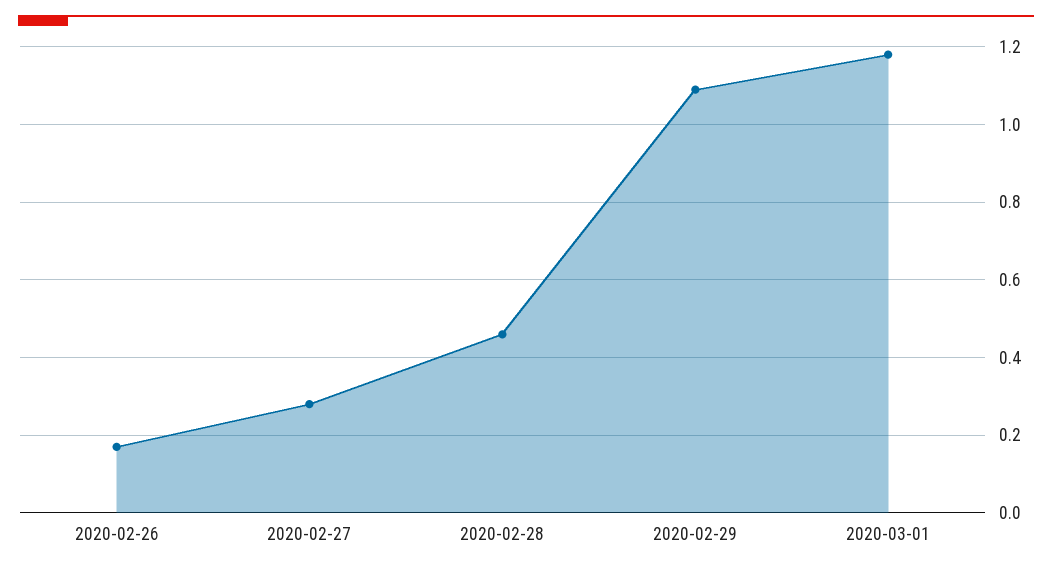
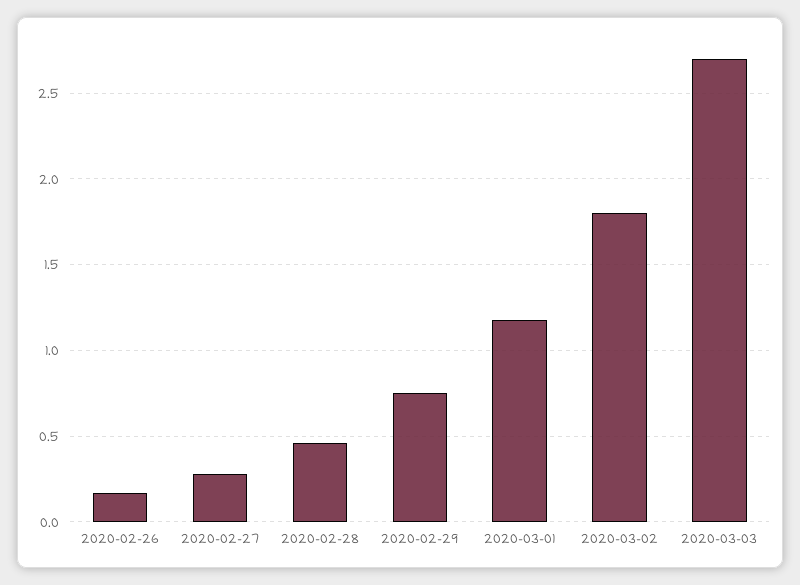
2020-02-29: 1.1 -> 0.75
2020-03-02: none -> 1.8
2020-03-03: none -> 2.7

